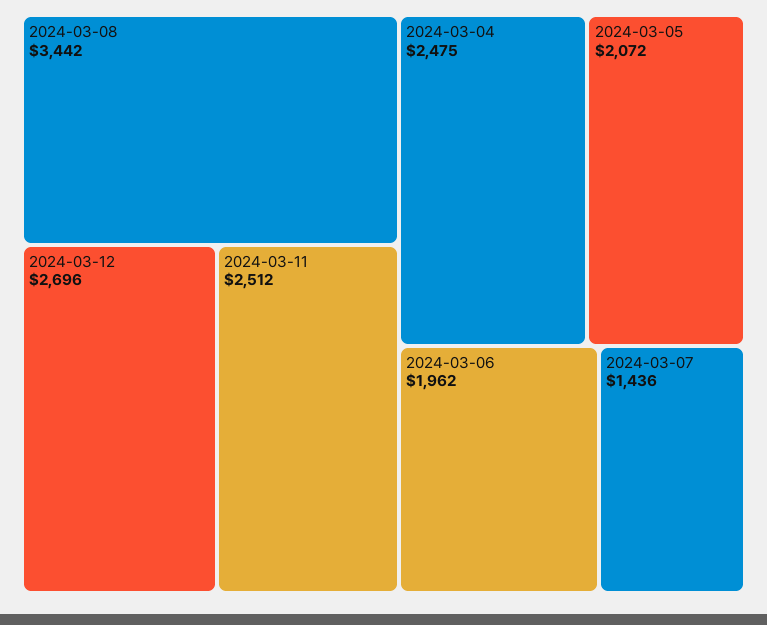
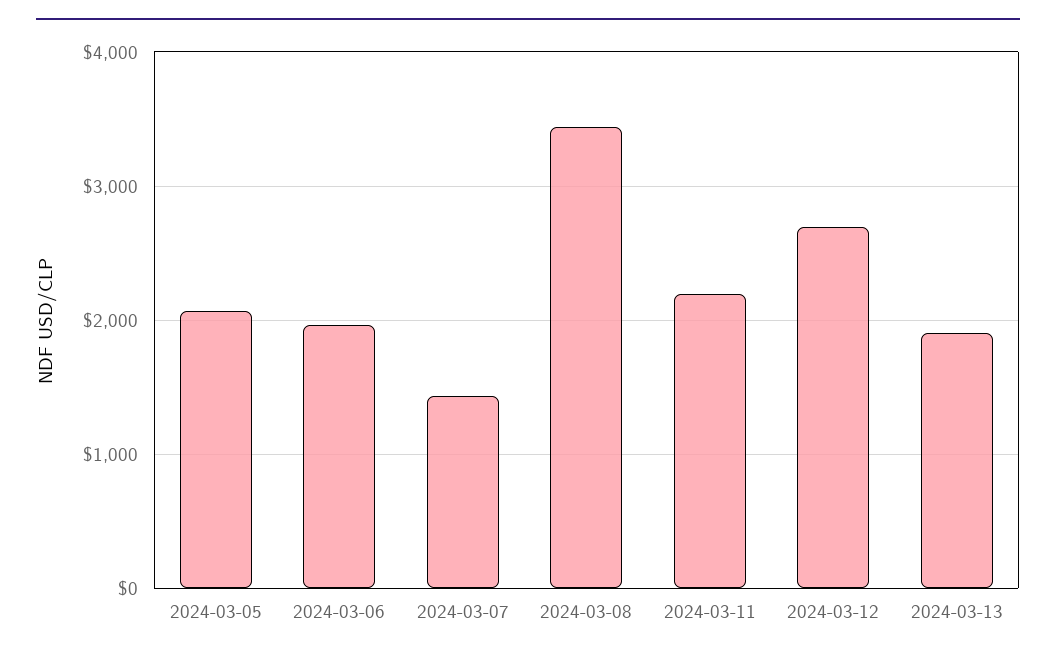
2024-03-11: 2512 -> 2200
2024-03-04: 2475 -> none
2024-03-13: none -> 1900

